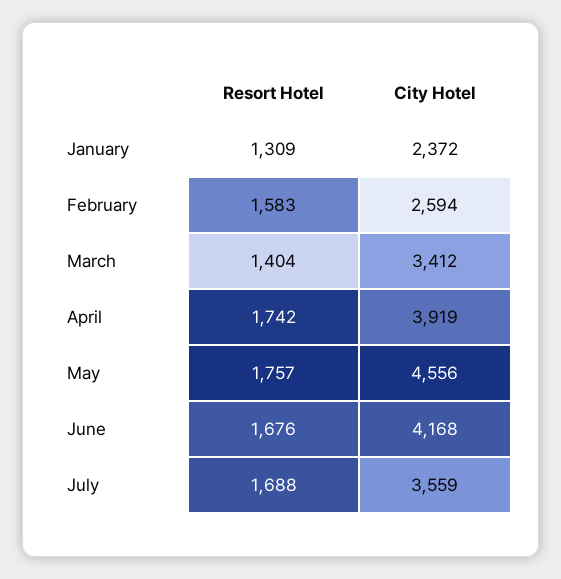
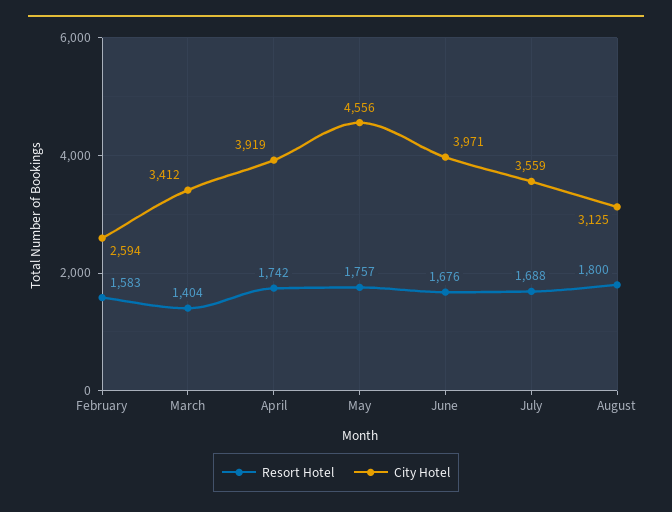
Resort Hotel, January: 1309 -> none
City Hotel, January: 2372 -> none
City Hotel, June: 4168 -> 3971
Resort Hotel, August: none -> 1800
City Hotel, August: none -> 3125

